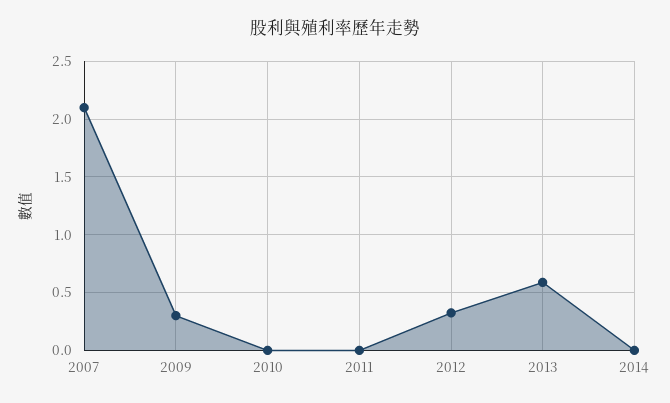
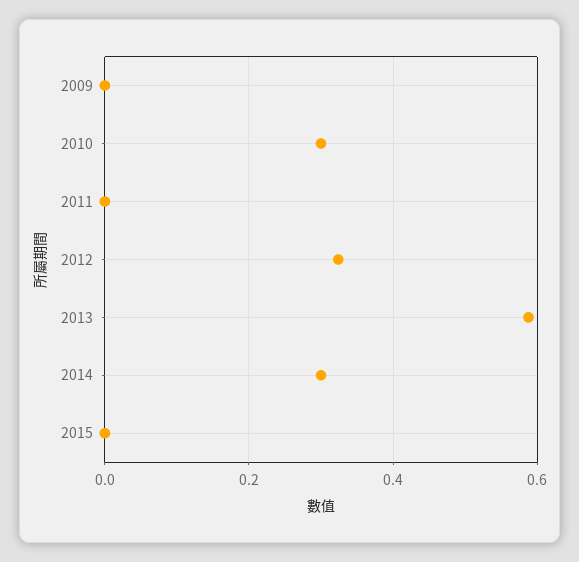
2007: 2.1 -> none
2009: 0.3 -> 0
2010: 0 -> 0.3
2014: 0 -> 0.3
2015: none -> 0

